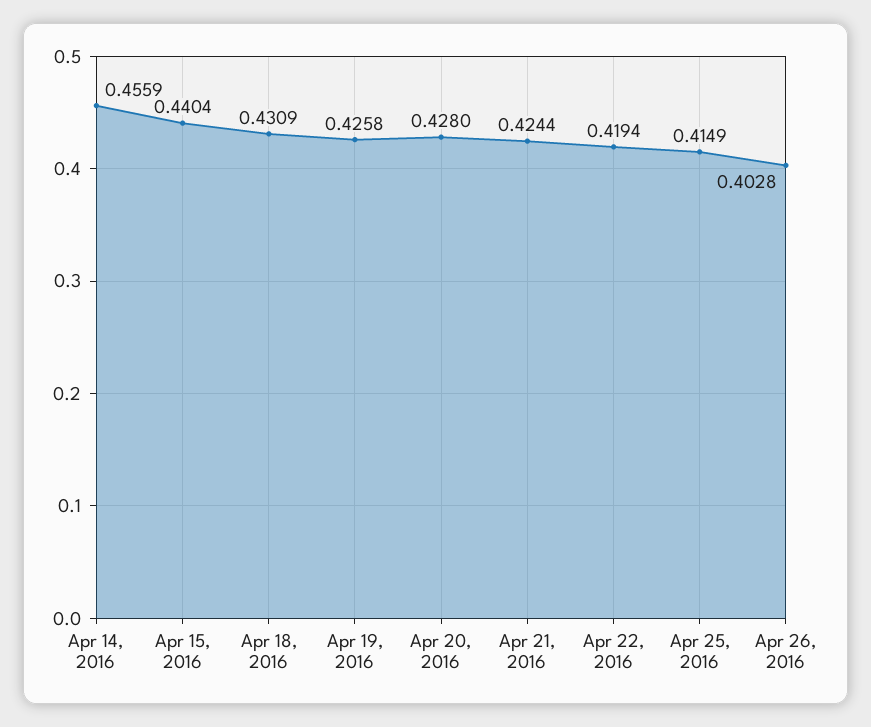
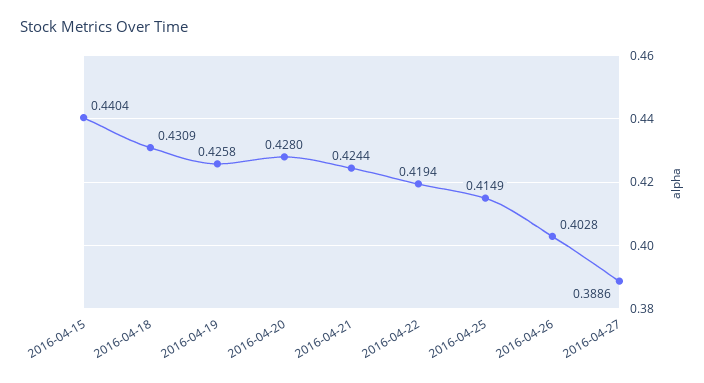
Apr 14, 2016: 0.4559 -> none
2016-04-27: none -> 0.3886

